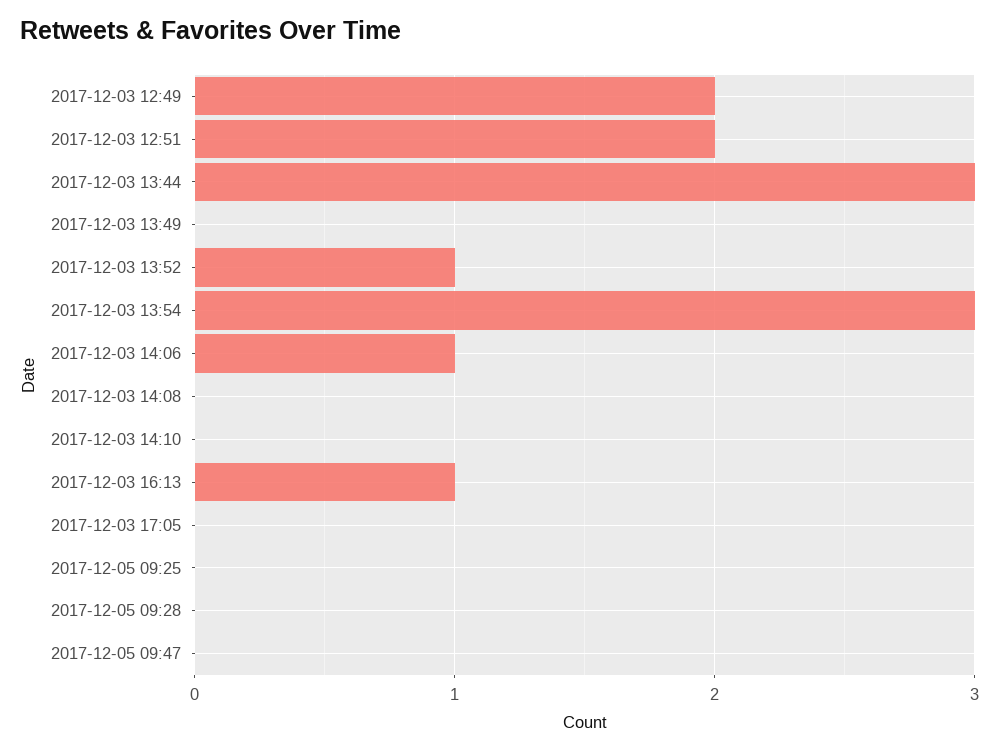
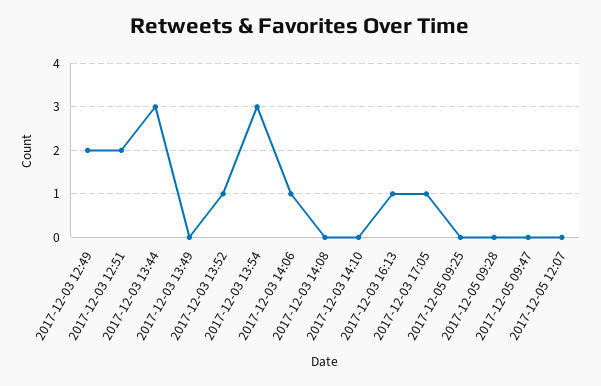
2017-12-03 17:05: 0 -> 1
2017-12-05 12:07: none -> 0

